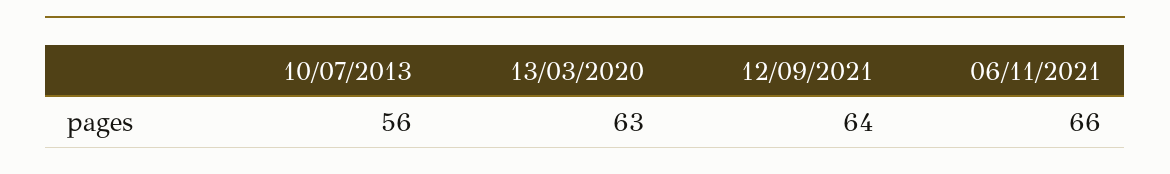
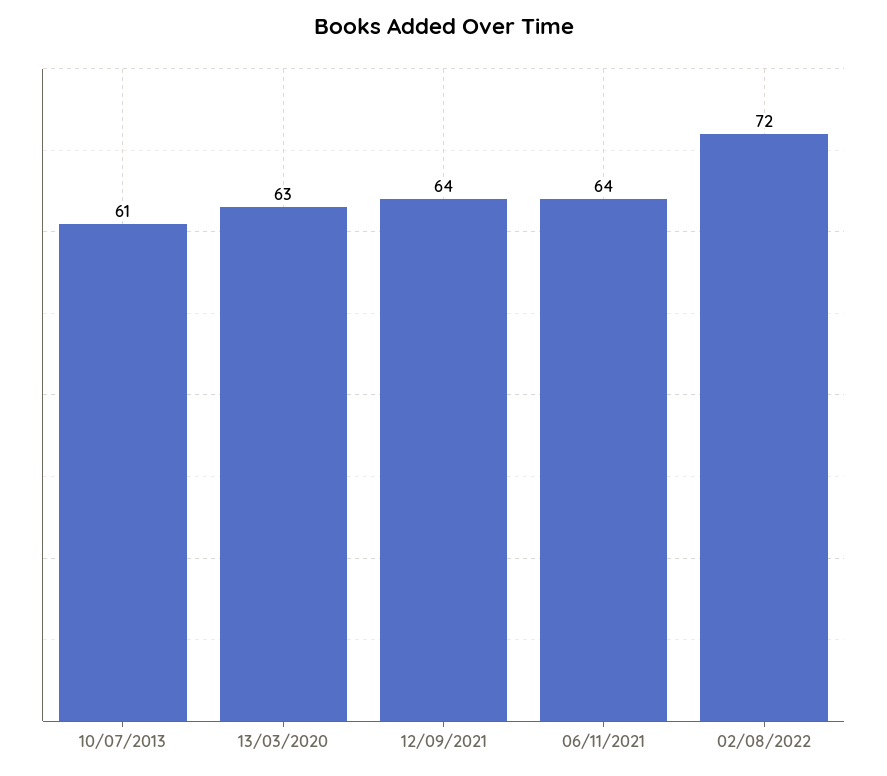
10/07/2013: 56 -> 61
06/11/2021: 66 -> 64
02/08/2022: none -> 72

